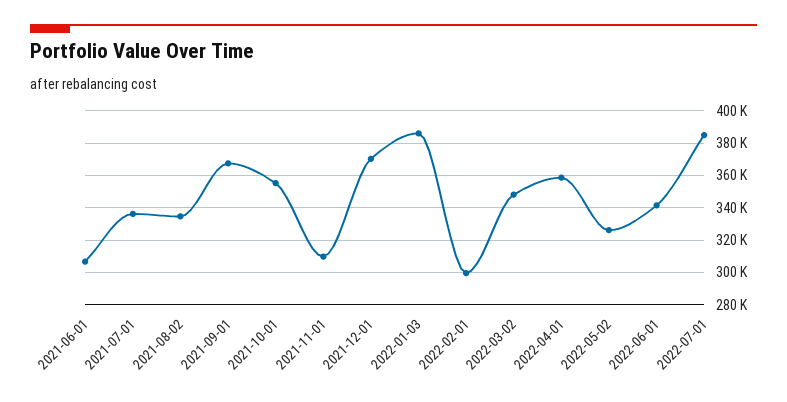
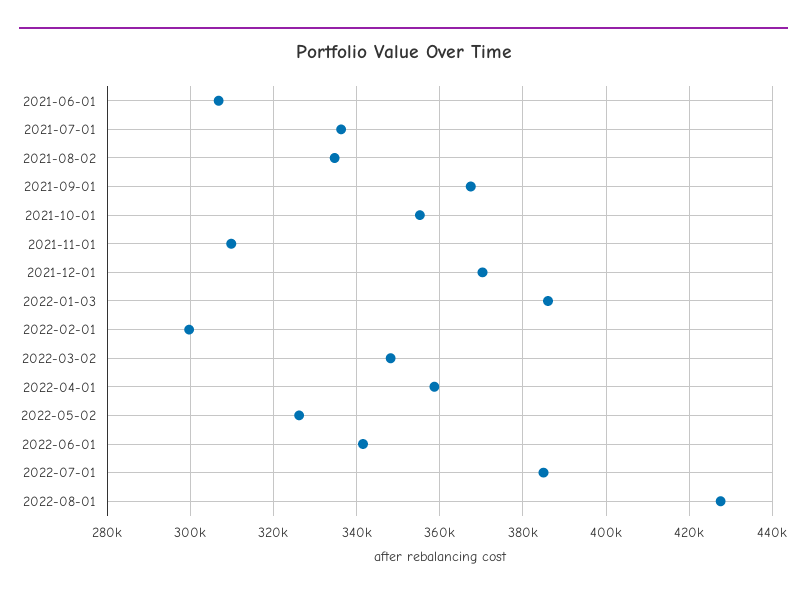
2022-08-01: none -> 428000

